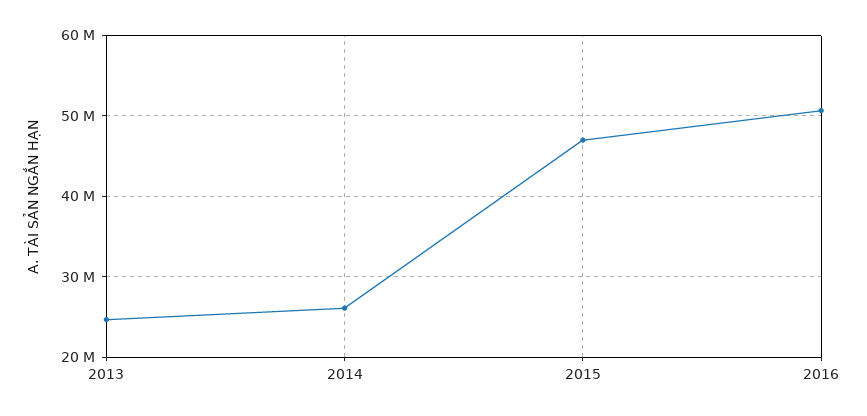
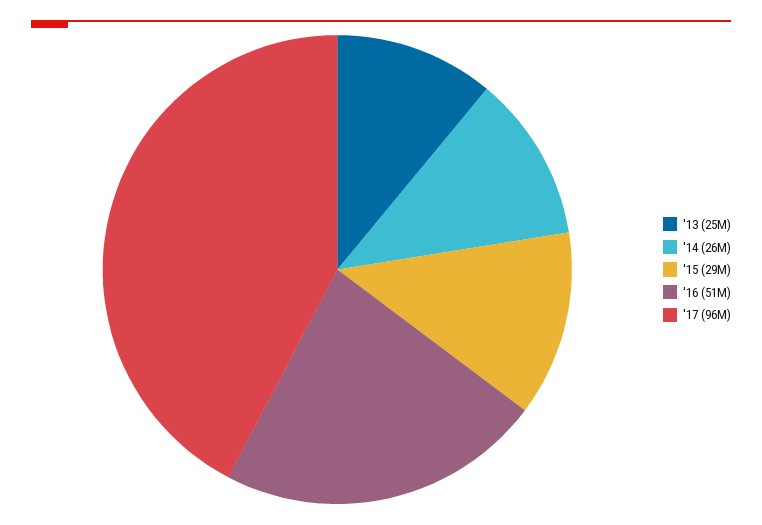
2015: 47000000 -> 29000000
'17: none -> 96000000

